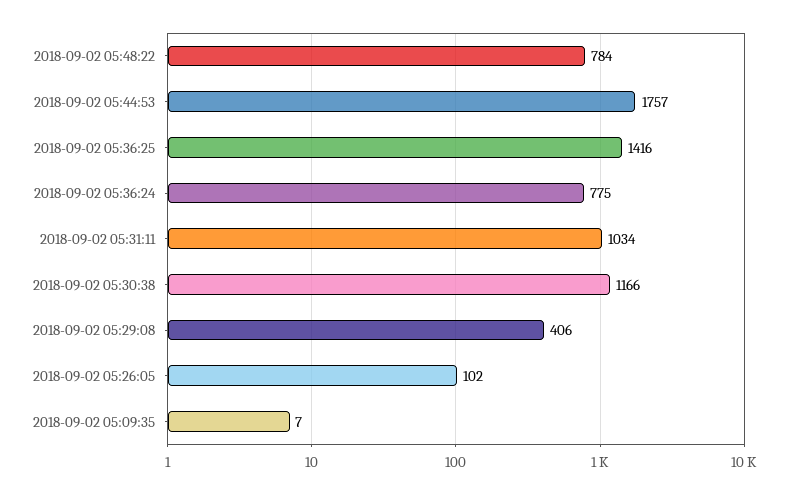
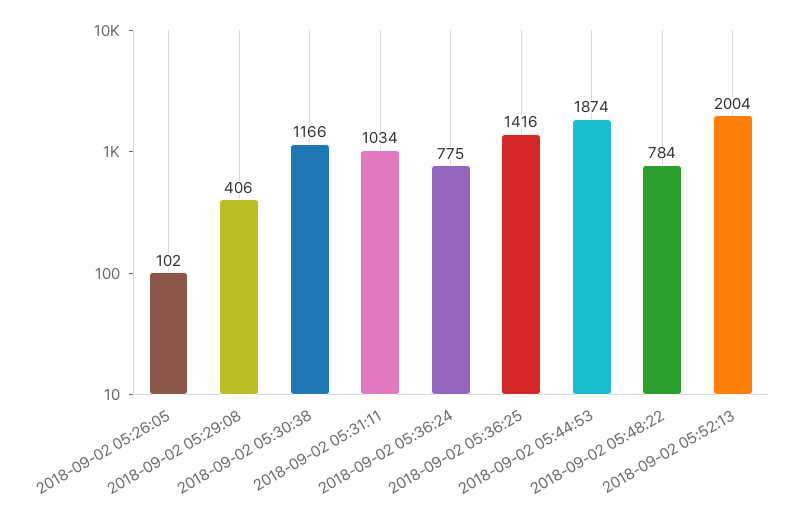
2018-09-02 05:44:53: 1757 -> 1874
2018-09-02 05:09:35: 7 -> none
2018-09-02 05:52:13: none -> 2004

